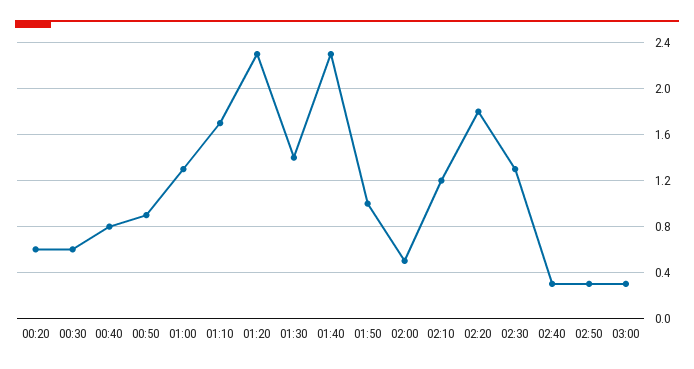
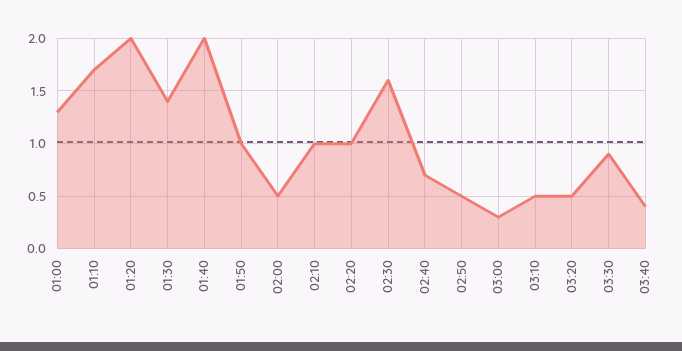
00:20: 0.6 -> none
00:30: 0.6 -> none
00:40: 0.8 -> none
00:50: 0.9 -> none
01:20: 2.3 -> 2
01:40: 2.3 -> 2
02:10: 1.2 -> 1
02:20: 1.8 -> 1
02:30: 1.3 -> 1.6
02:40: 0.3 -> 0.7
02:50: 0.3 -> 0.5
03:10: none -> 0.5
03:20: none -> 0.5
03:30: none -> 0.9
03:40: none -> 0.4

